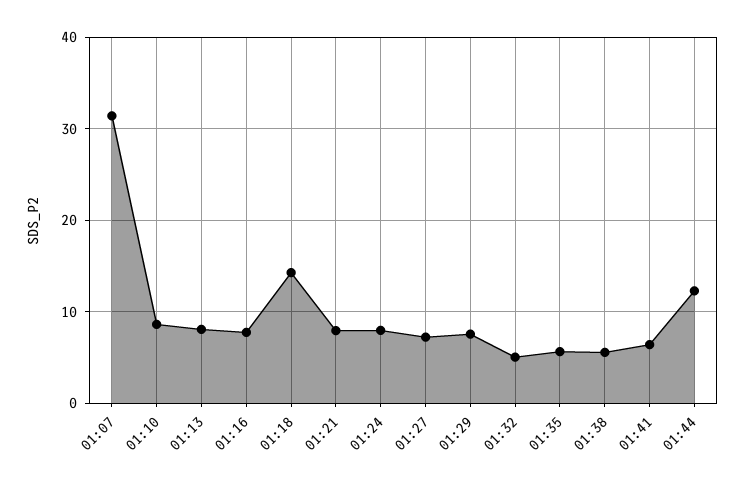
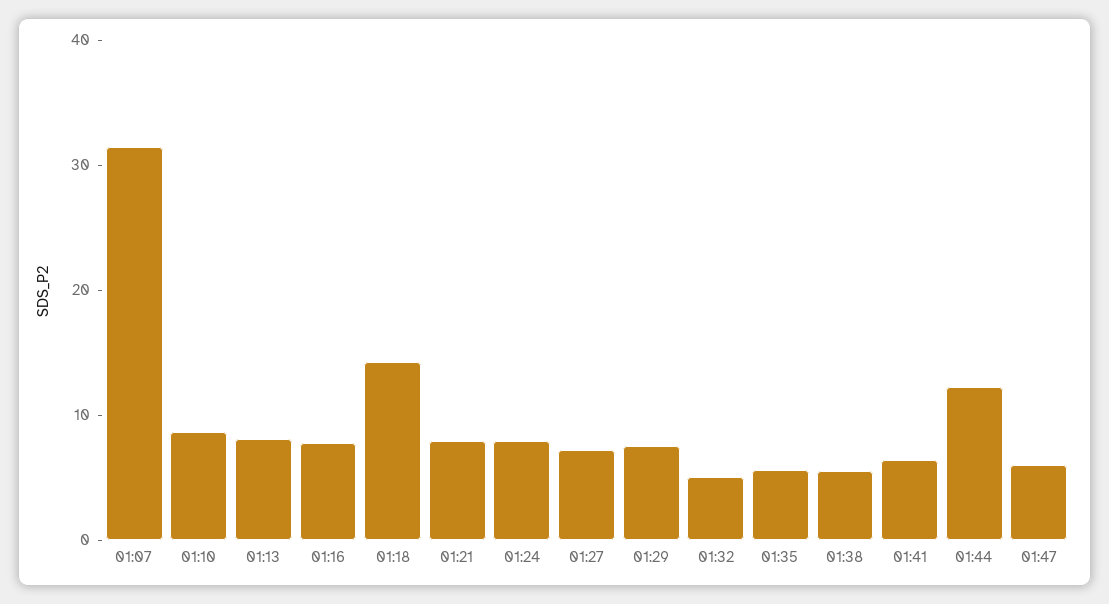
01:47: none -> 6

